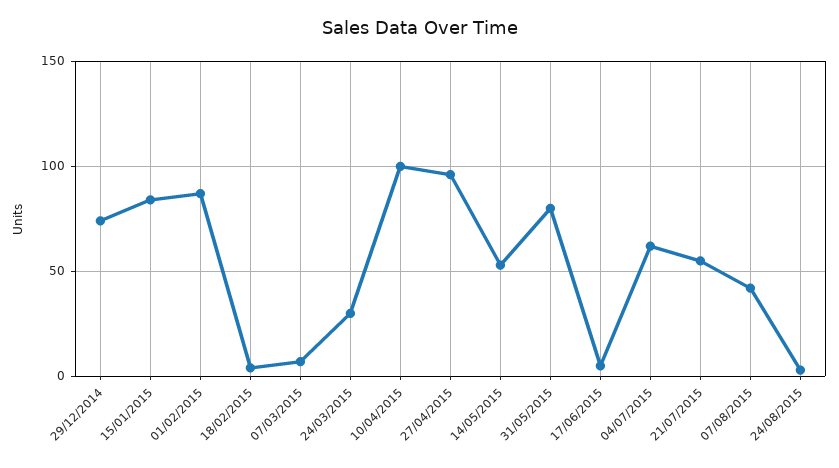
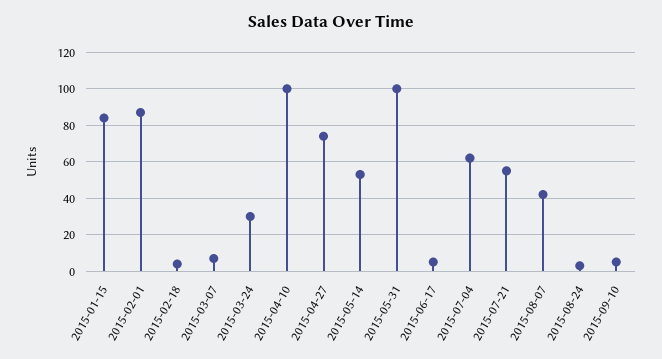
29/12/2014: 75 -> none
27/04/2015: 95 -> 75
31/05/2015: 80 -> 100
2015-09-10: none -> 5

